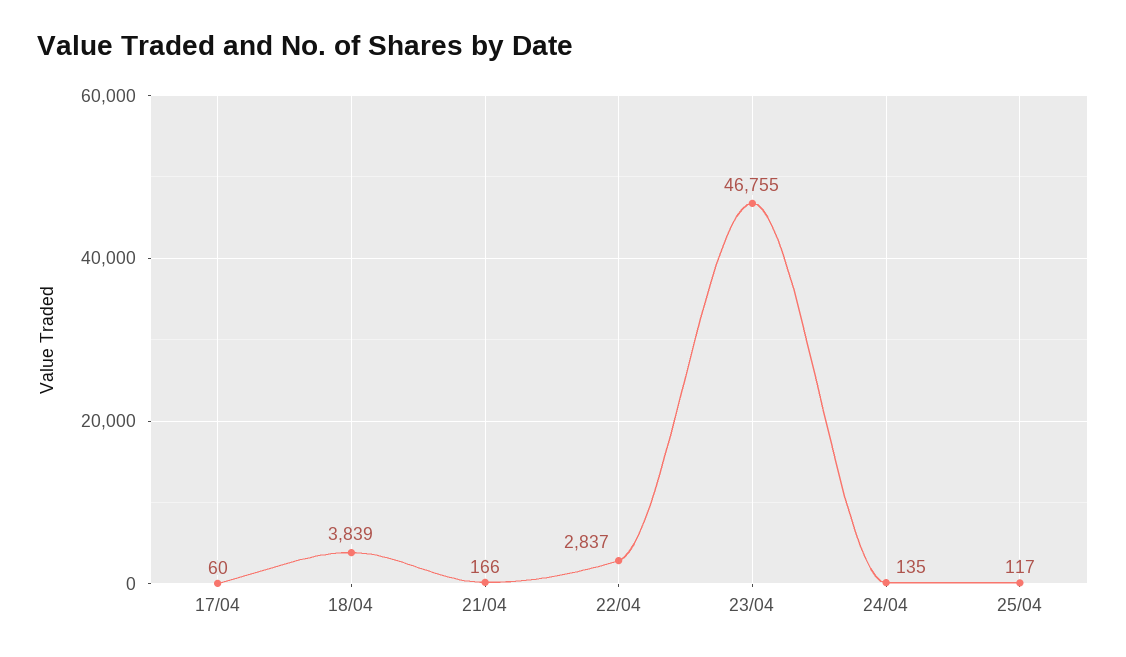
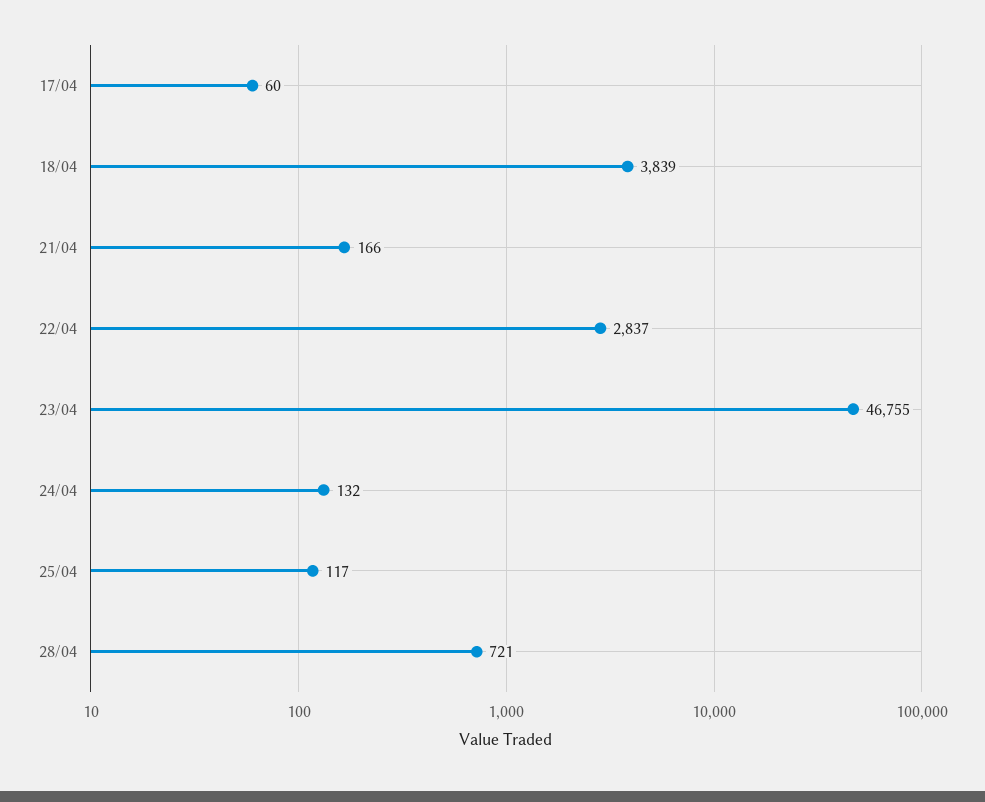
24/04: 135 -> 132
28/04: none -> 721

